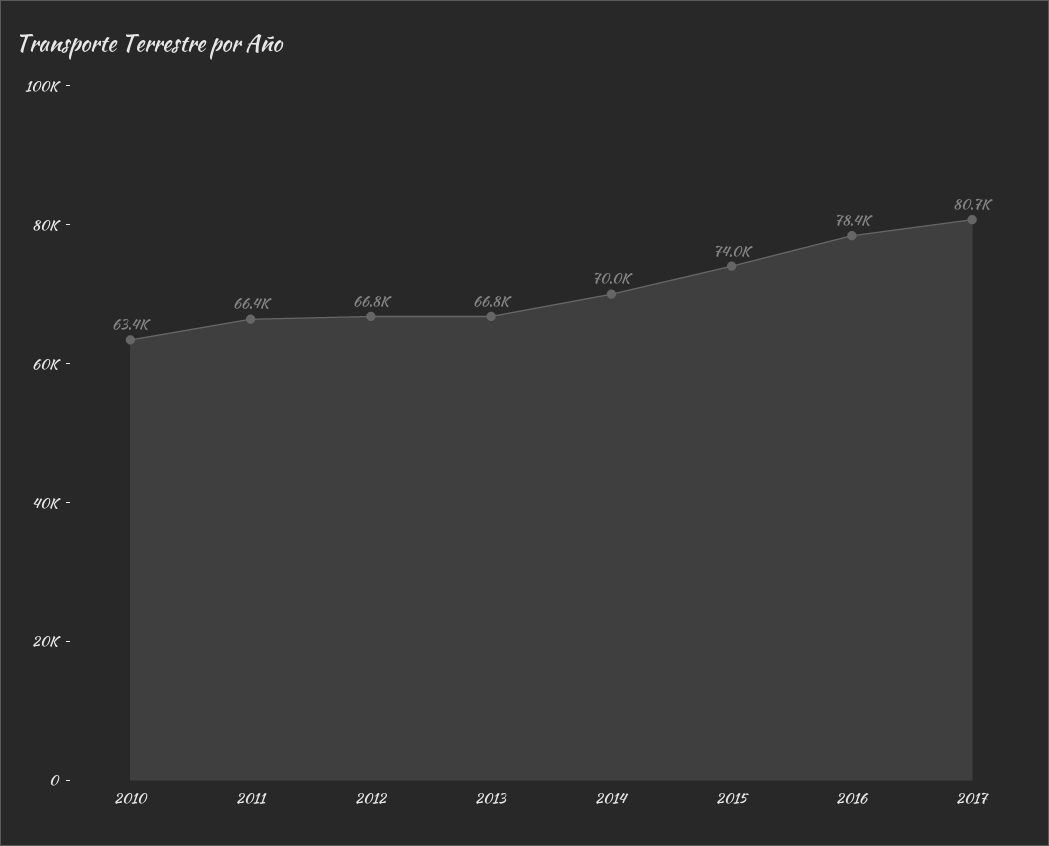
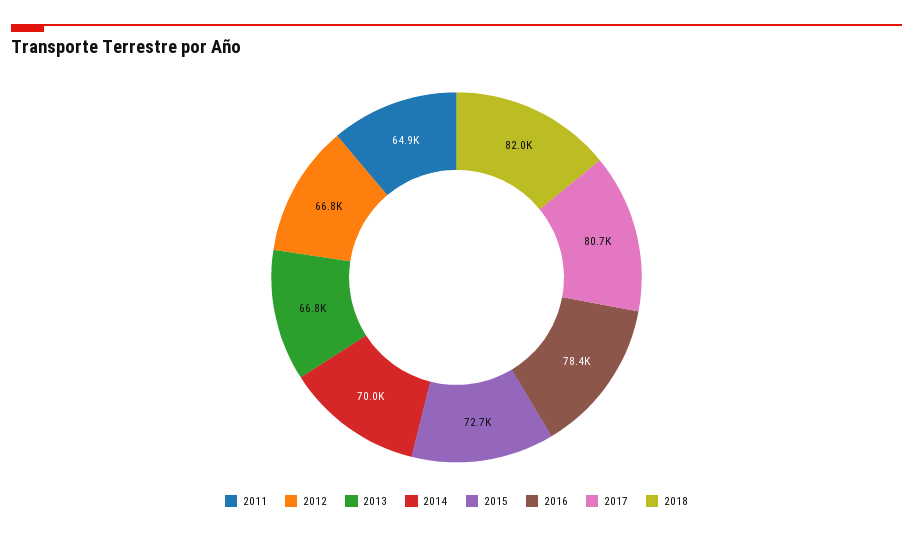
2010: 63400 -> none
2011: 66400 -> 64900
2015: 74000 -> 72700
2018: none -> 82000

